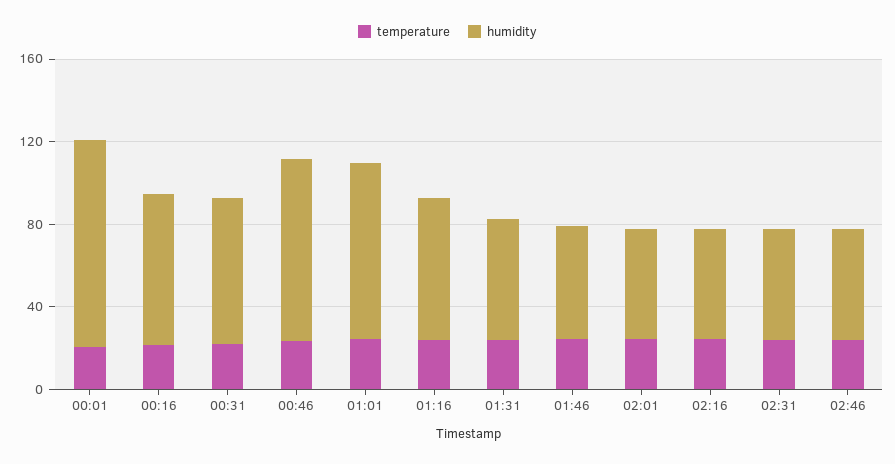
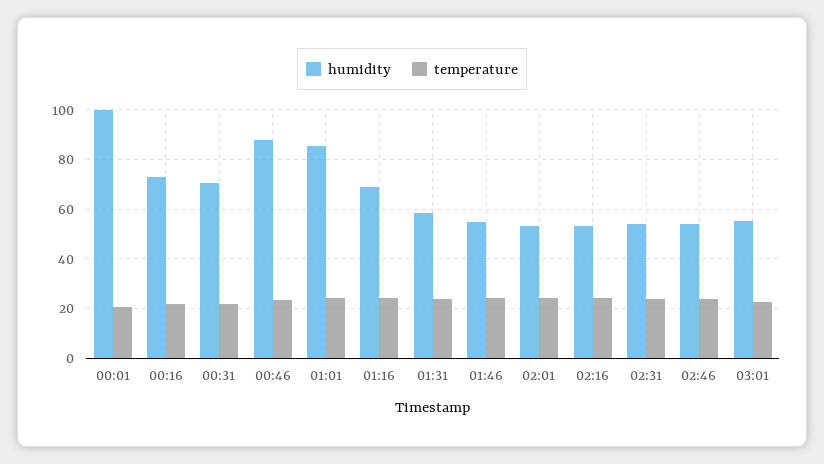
humidity, 03:01: none -> 55
temperature, 03:01: none -> 22.5

